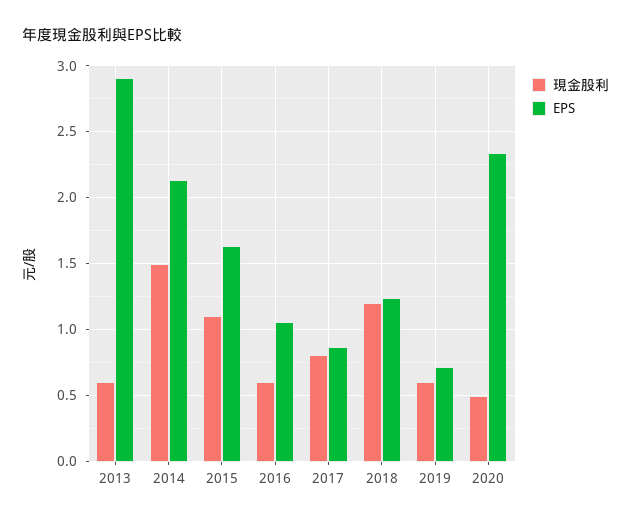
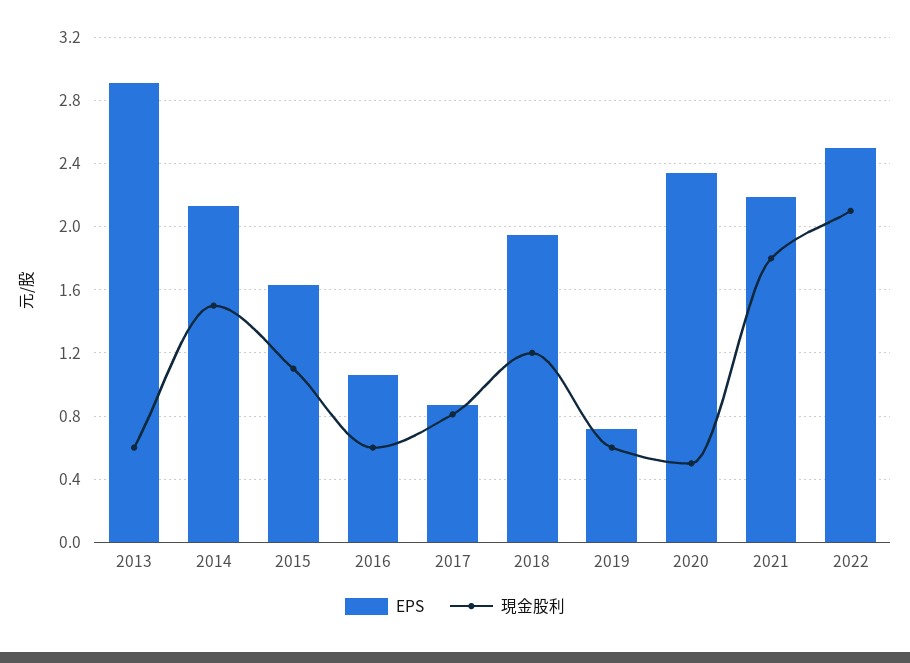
EPS, 2018: 1.25 -> 1.95
EPS, 2021: none -> 2.2
現金股利, 2021: none -> 1.8
EPS, 2022: none -> 2.5
現金股利, 2022: none -> 2.1

